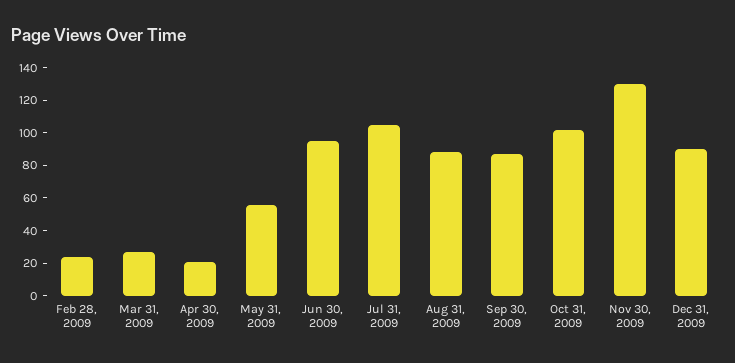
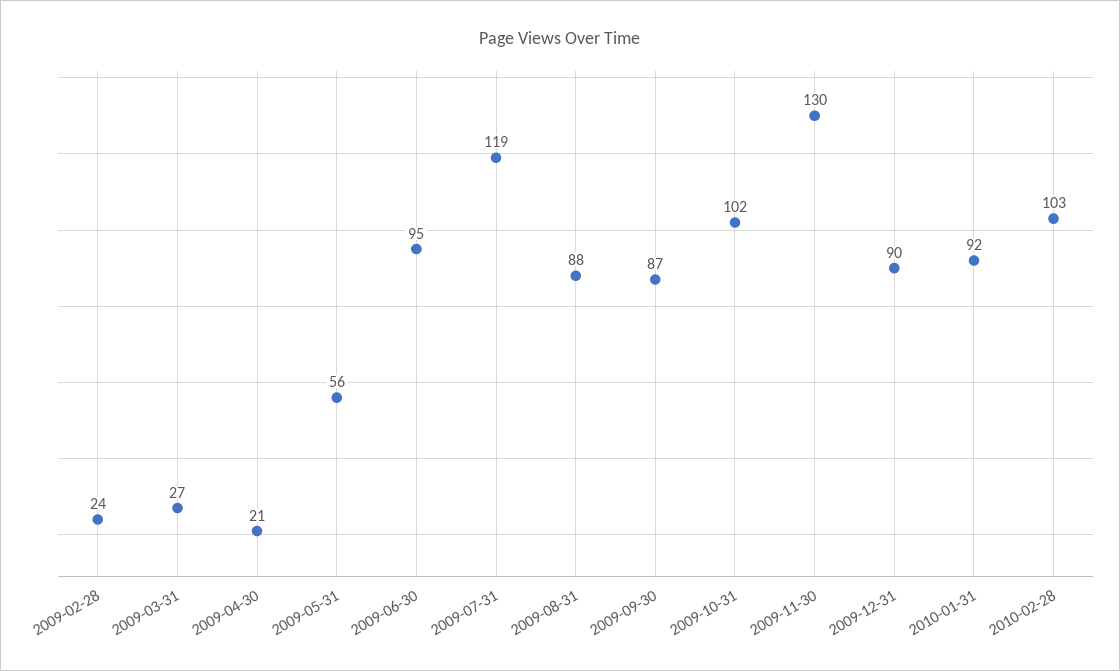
Jul 31, 2009: 105 -> 119
2010-01-31: none -> 92
2010-02-28: none -> 103

